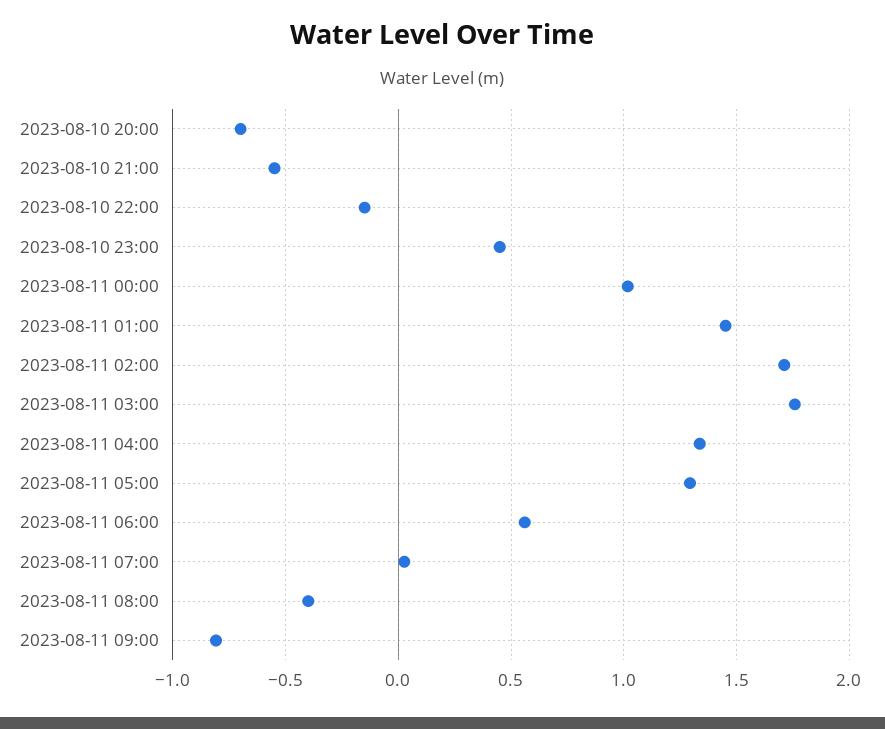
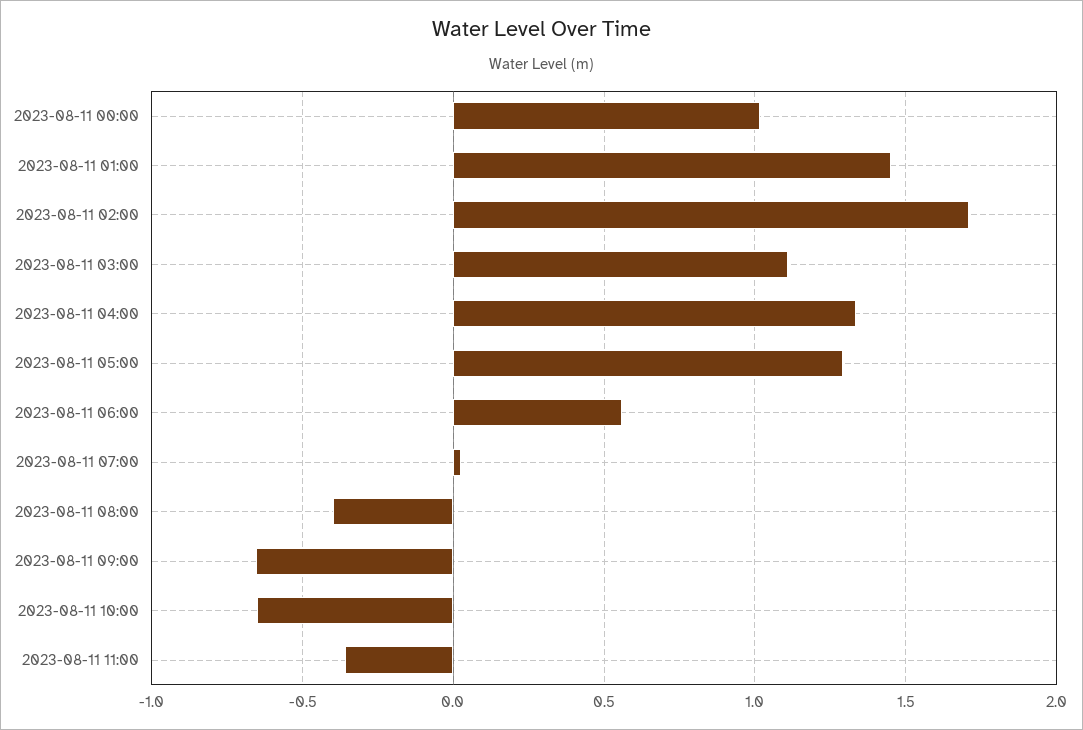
2023-08-10 20:00: -0.7 -> none
2023-08-10 21:00: -0.55 -> none
2023-08-10 22:00: -0.15 -> none
2023-08-10 23:00: 0.45 -> none
2023-08-11 03:00: 1.75 -> 1.1
2023-08-11 09:00: -0.8 -> -0.65
2023-08-11 10:00: none -> -0.65
2023-08-11 11:00: none -> -0.35

